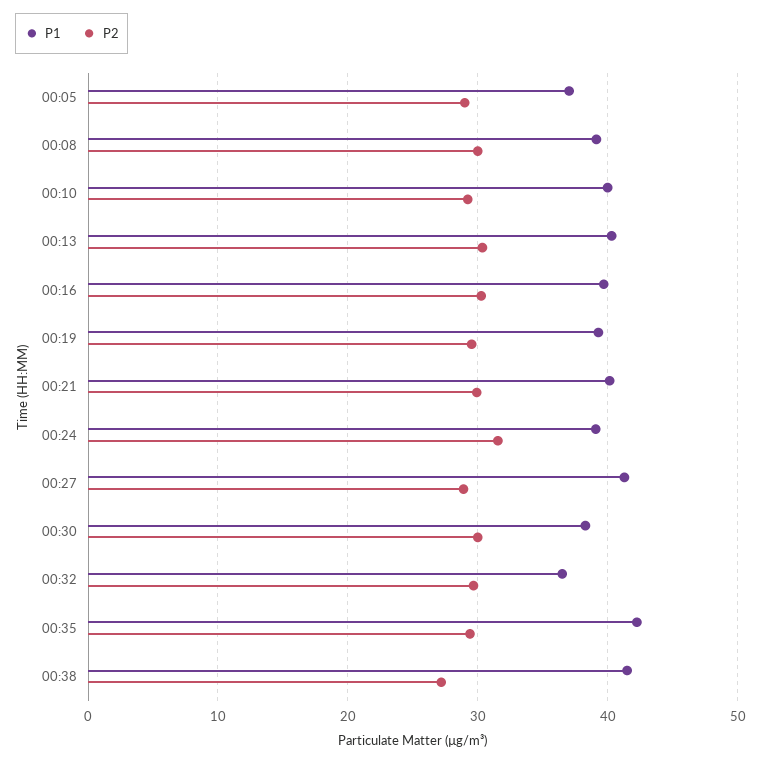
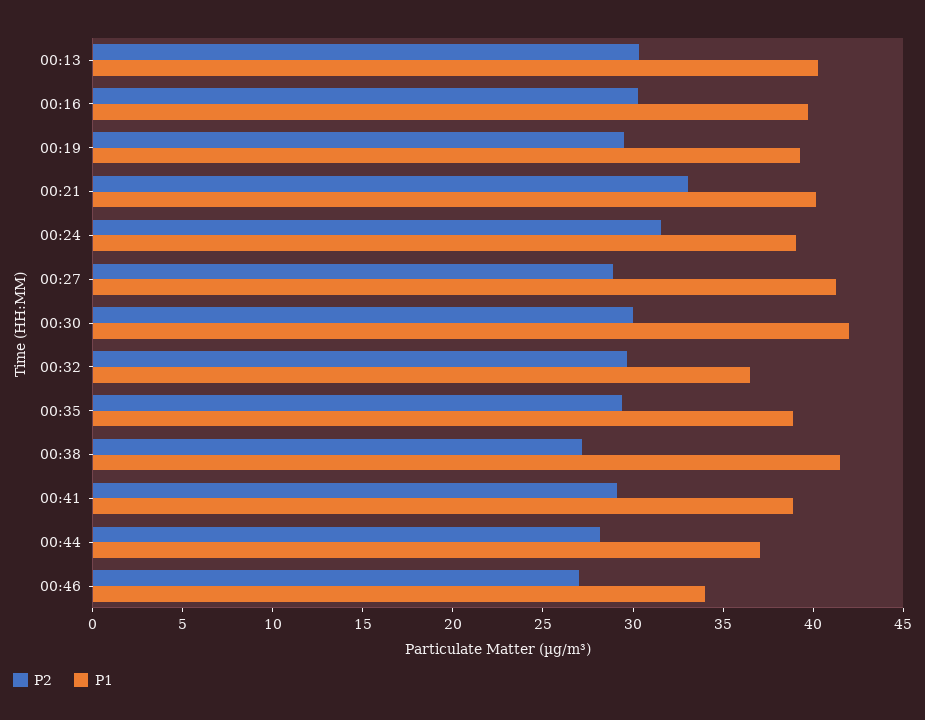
P1, 00:05: 37 -> none
P2, 00:05: 29 -> none
P1, 00:08: 39 -> none
P2, 00:08: 30 -> none
P1, 00:10: 40 -> none
P2, 00:10: 29 -> none
P2, 00:21: 30 -> 33
P1, 00:30: 38 -> 42
P1, 00:35: 42 -> 39
P2, 00:41: none -> 29
P1, 00:41: none -> 39
P2, 00:44: none -> 28
P1, 00:44: none -> 37
P2, 00:46: none -> 27
P1, 00:46: none -> 34

